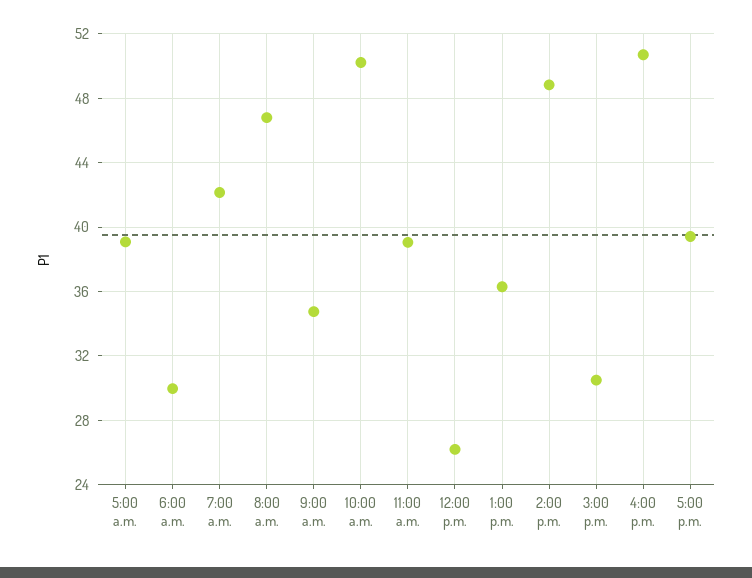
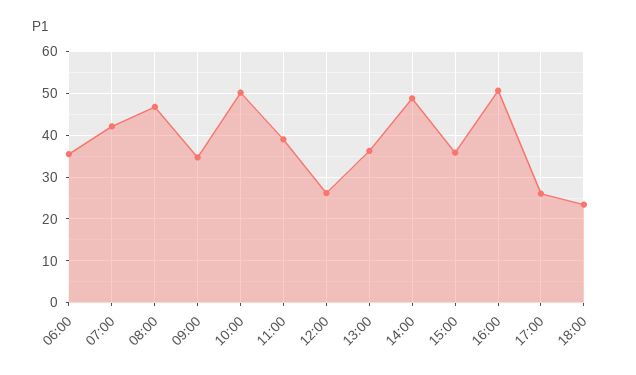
5:00 a.m.: 39 -> none
6:00 a.m.: 30 -> 36
3:00 p.m.: 30.5 -> 36
5:00 p.m.: 39.5 -> 26
18:00: none -> 24

